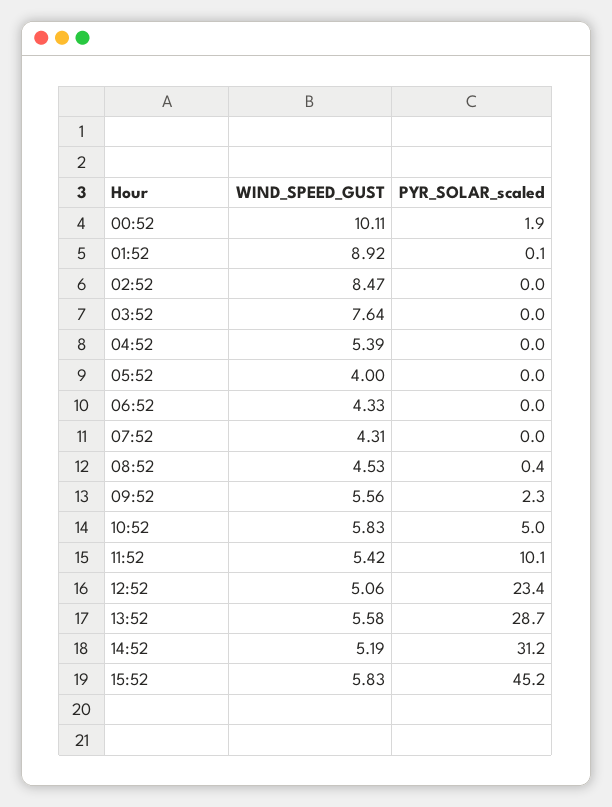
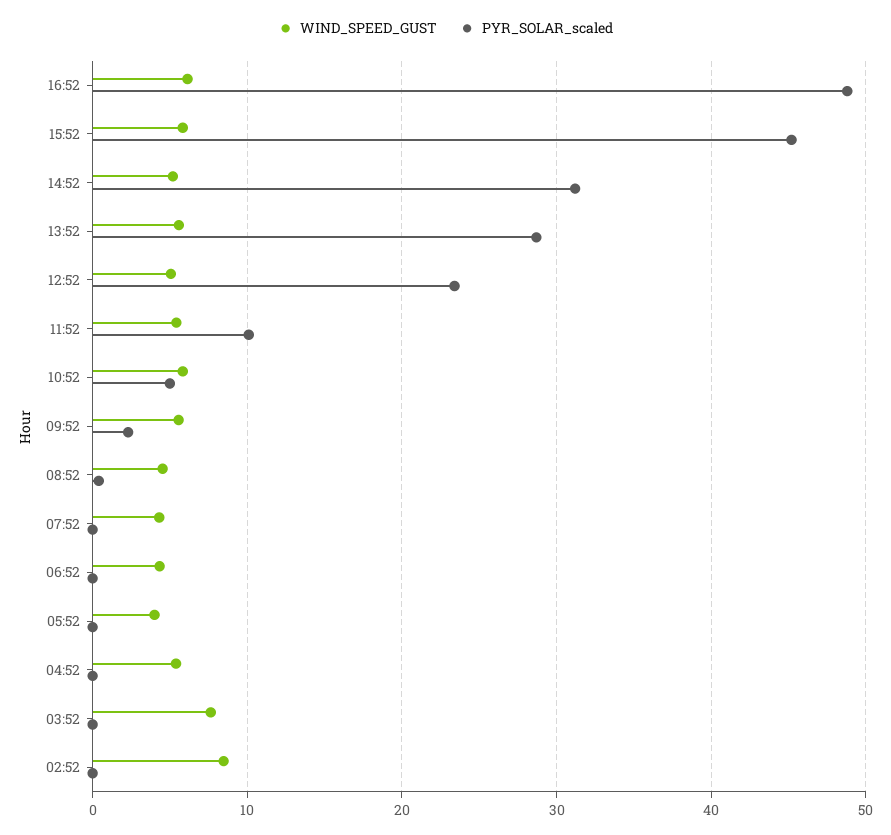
WIND_SPEED_GUST, 00:52: 10.11 -> none
PYR_SOLAR_scaled, 00:52: 1.9 -> none
WIND_SPEED_GUST, 01:52: 8.92 -> none
PYR_SOLAR_scaled, 01:52: 0.1 -> none
WIND_SPEED_GUST, 16:52: none -> 6
PYR_SOLAR_scaled, 16:52: none -> 49

